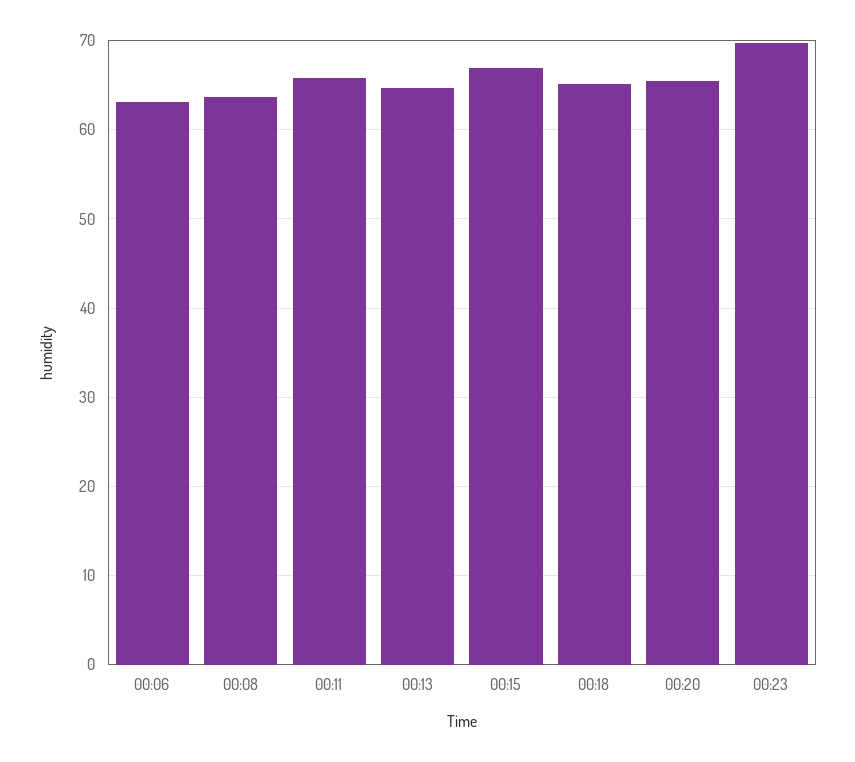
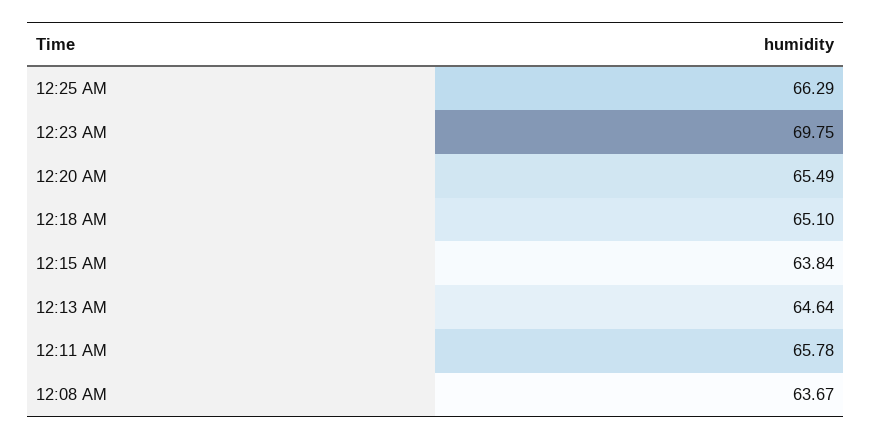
00:06: 63 -> none
00:15: 67 -> 63.84
12:25 AM: none -> 66.29

